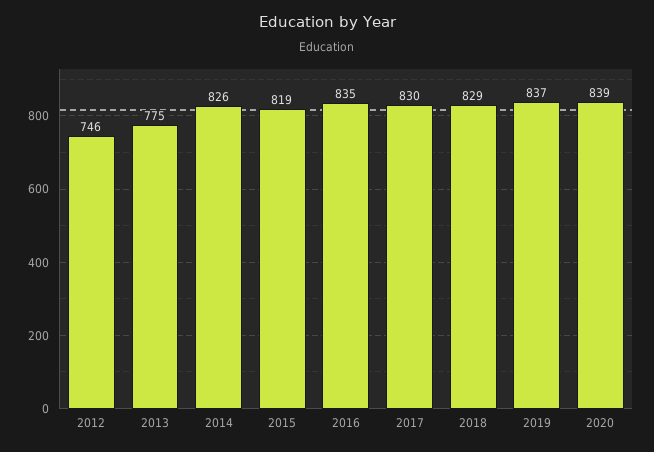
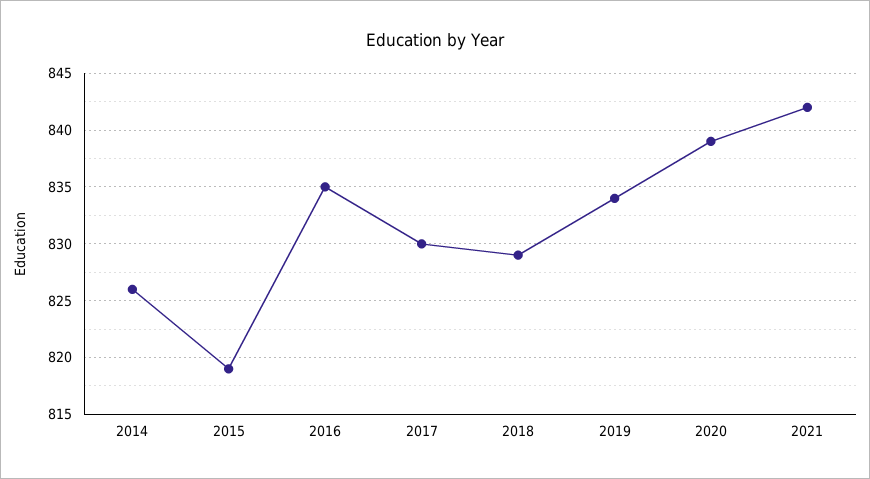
2012: 746 -> none
2013: 775 -> none
2019: 837 -> 834
2021: none -> 842

